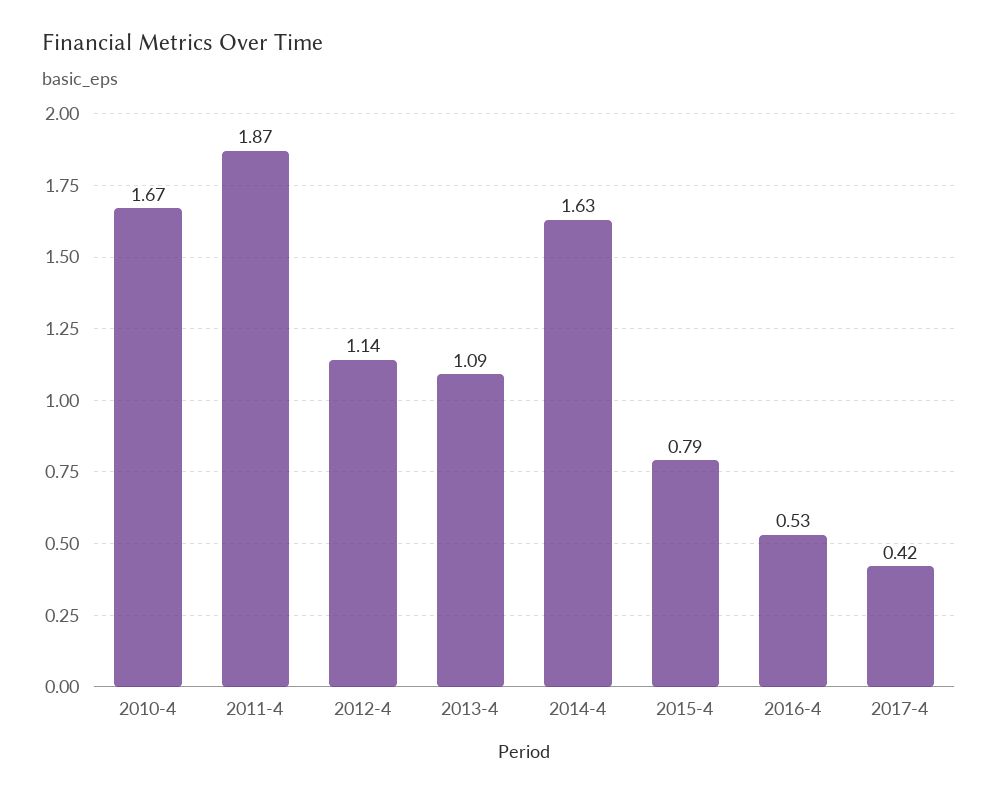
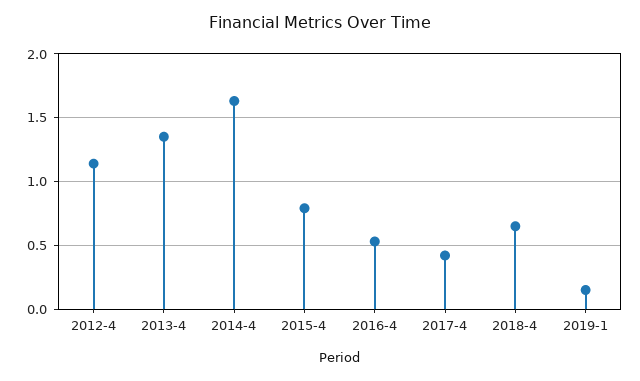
2010-4: 1.67 -> none
2011-4: 1.87 -> none
2013-4: 1.09 -> 1.35
2018-4: none -> 0.65
2019-1: none -> 0.15

